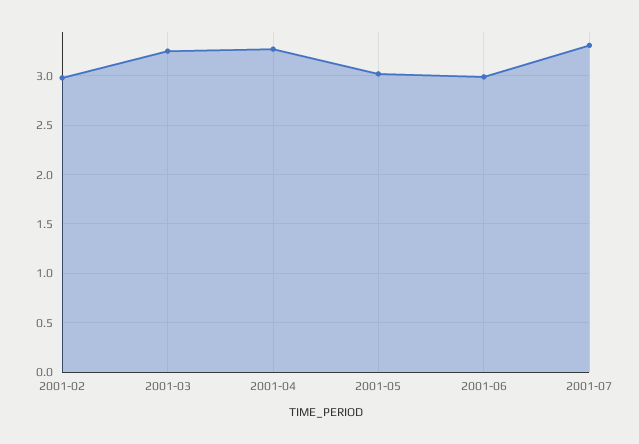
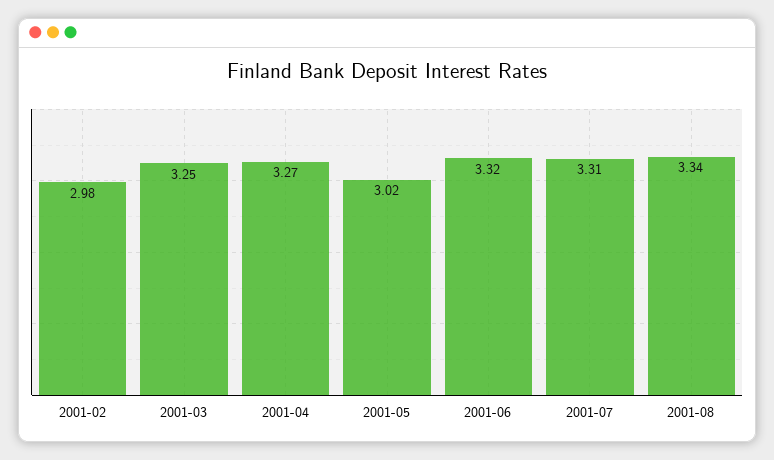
2001-06: 3 -> 3.32
2001-08: none -> 3.34

